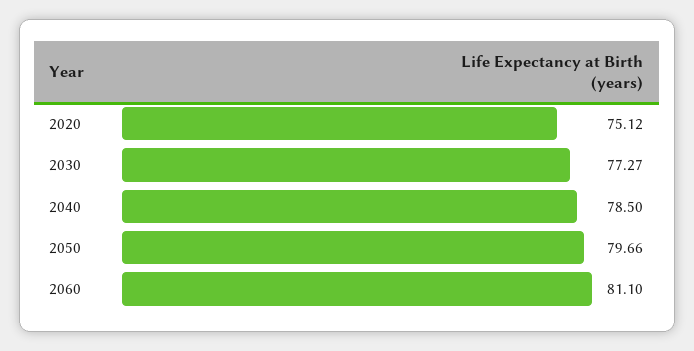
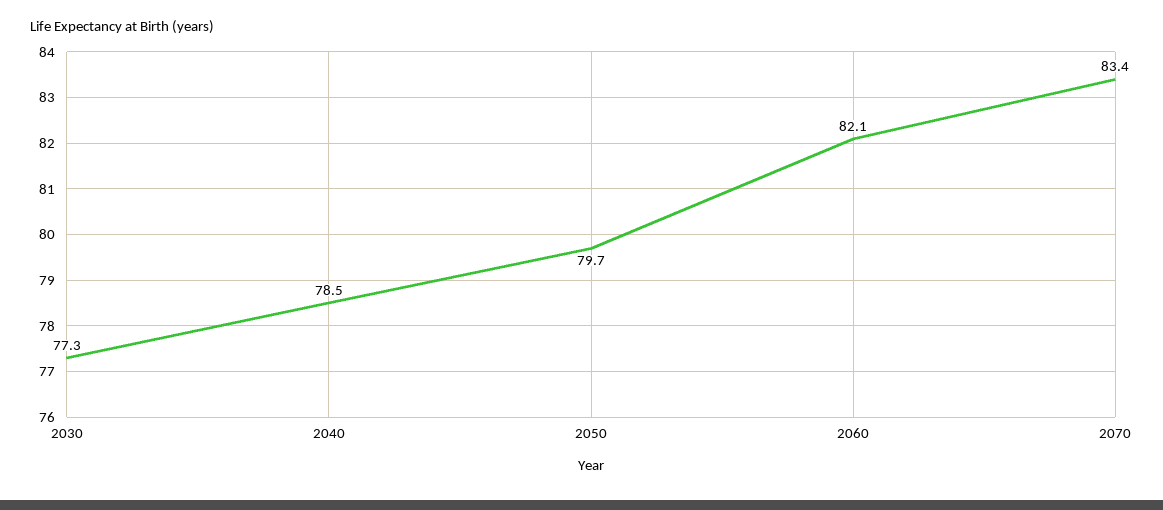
2020: 75.12 -> none
2060: 81.1 -> 82.1
2070: none -> 83.4

